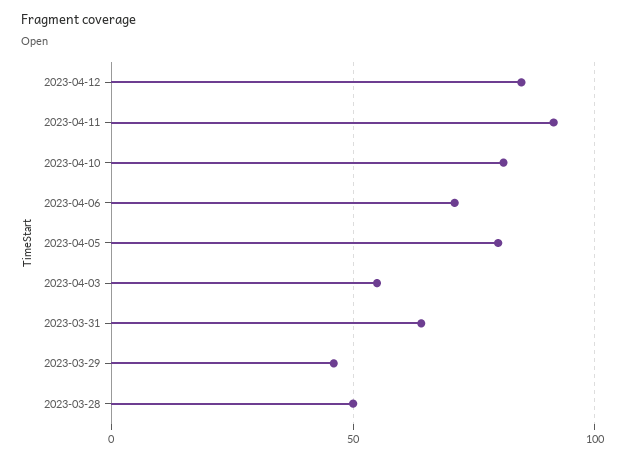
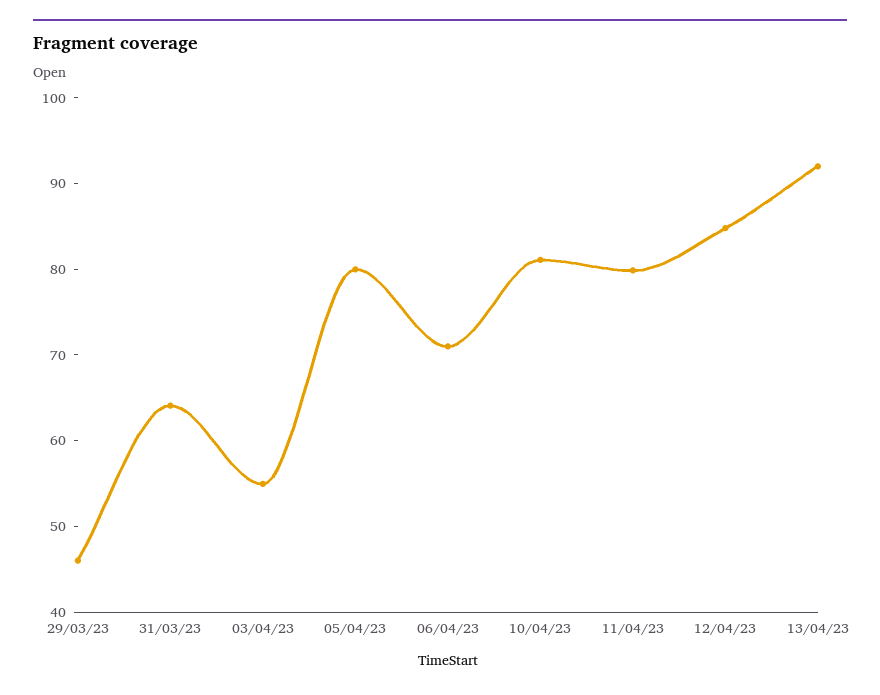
2023-04-11: 90 -> 80
2023-03-28: 50 -> none
13/04/23: none -> 92

